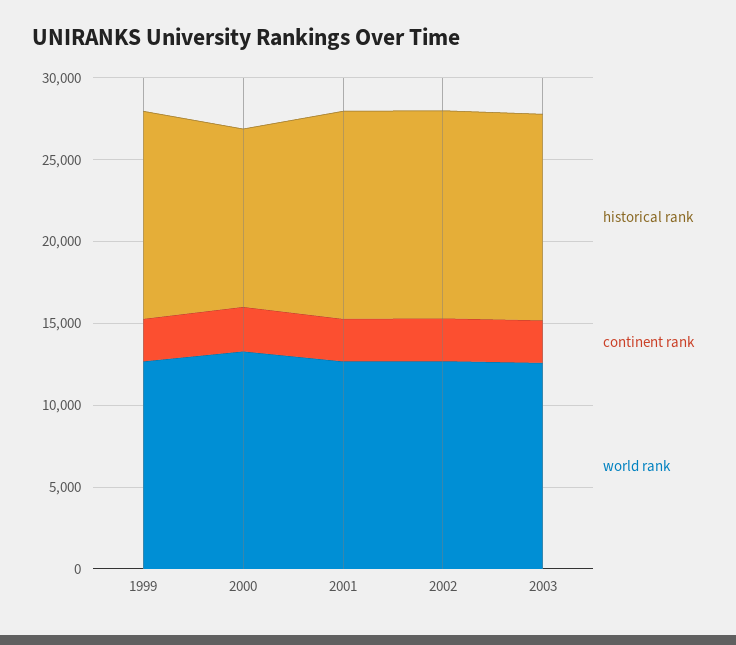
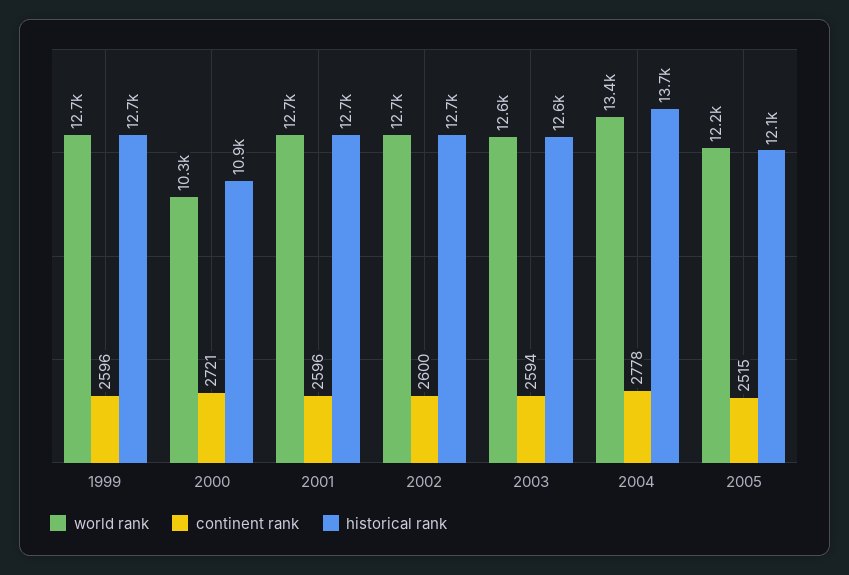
world rank, 2000: 13000 -> 10300
world rank, 2004: none -> 13400
continent rank, 2004: none -> 2778
historical rank, 2004: none -> 13700
world rank, 2005: none -> 12200
continent rank, 2005: none -> 2515
historical rank, 2005: none -> 12100

